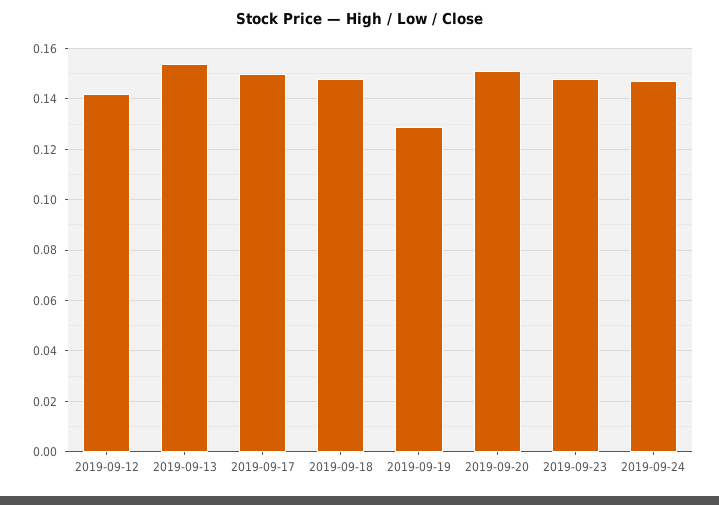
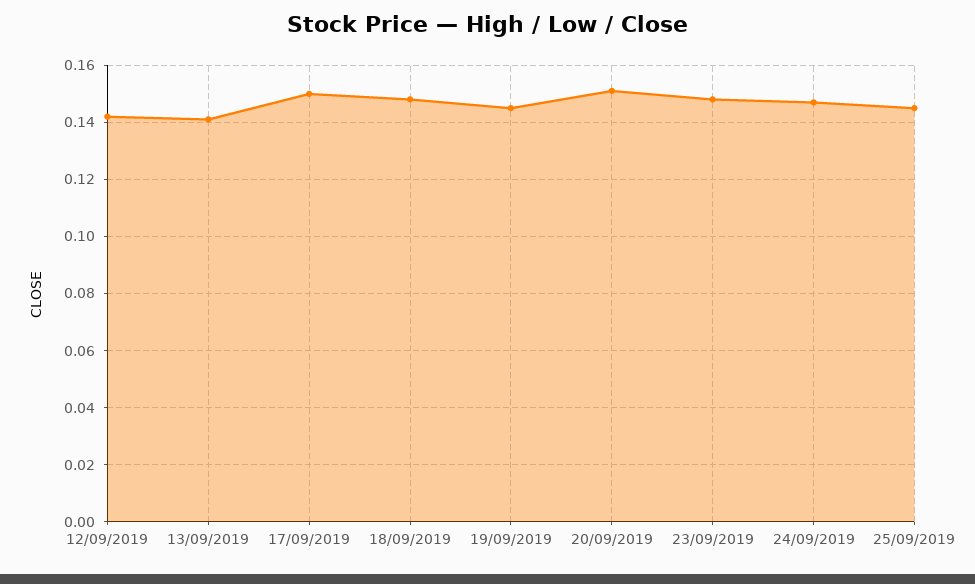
2019-09-13: 0.155 -> 0.14
2019-09-19: 0.13 -> 0.145
25/09/2019: none -> 0.145

